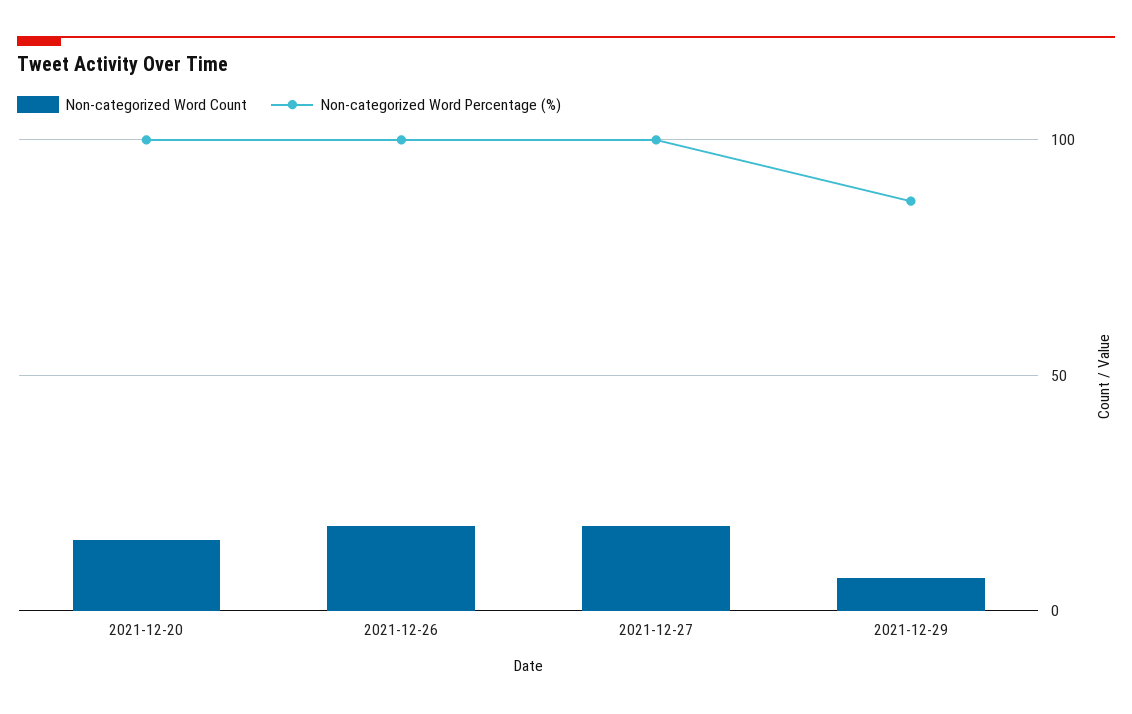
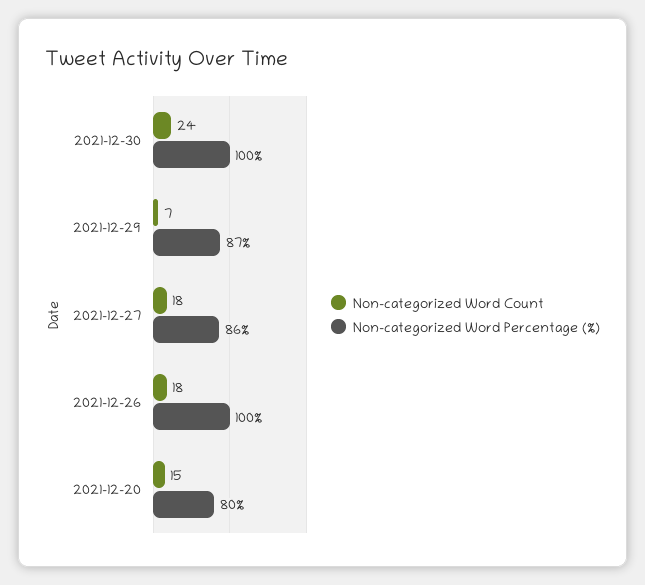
Non-categorized Word Percentage (%), 2021-12-20: 100 -> 80
Non-categorized Word Percentage (%), 2021-12-27: 100 -> 86
Non-categorized Word Count, 2021-12-30: none -> 24
Non-categorized Word Percentage (%), 2021-12-30: none -> 100

